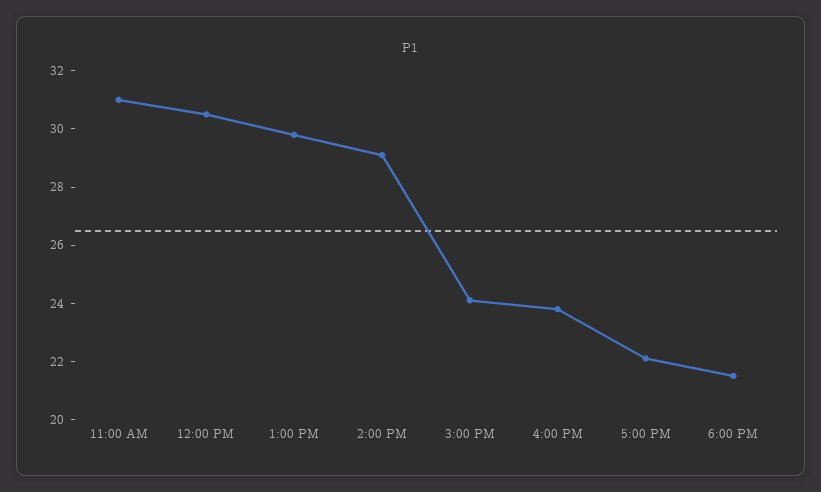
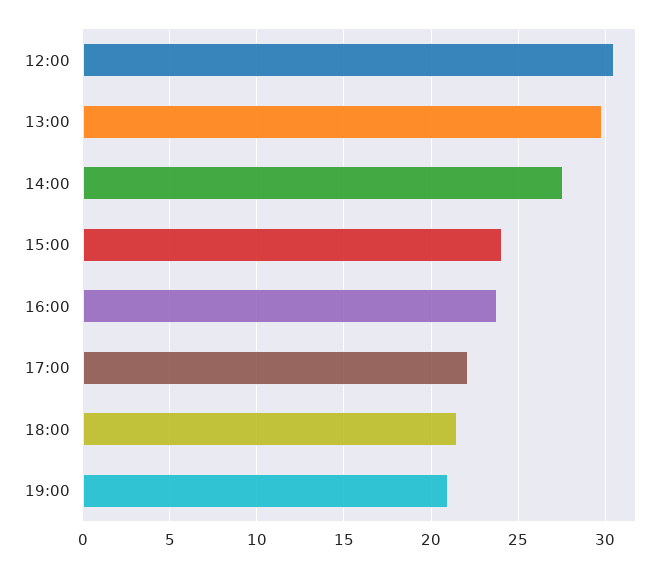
11:00 AM: 31 -> none
2:00 PM: 29 -> 27.5
19:00: none -> 21

